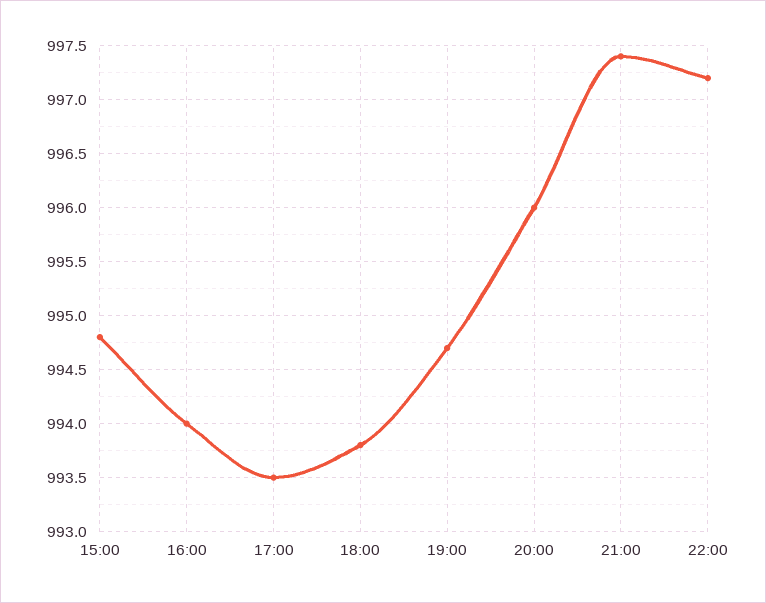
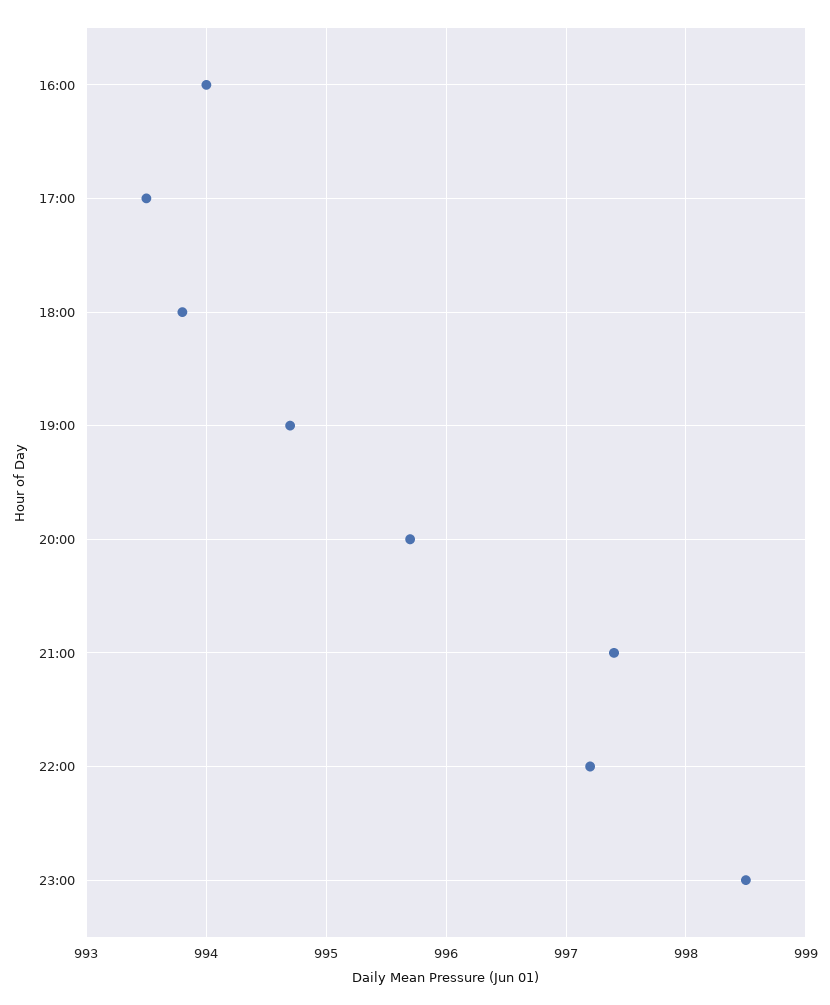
15:00: 994.8 -> none
20:00: 996 -> 995.7
23:00: none -> 998.5

